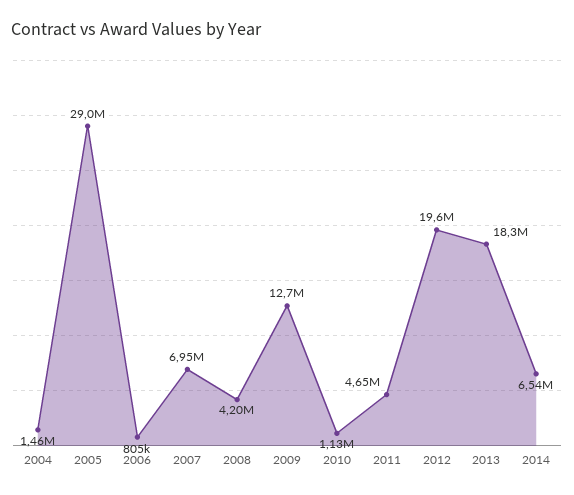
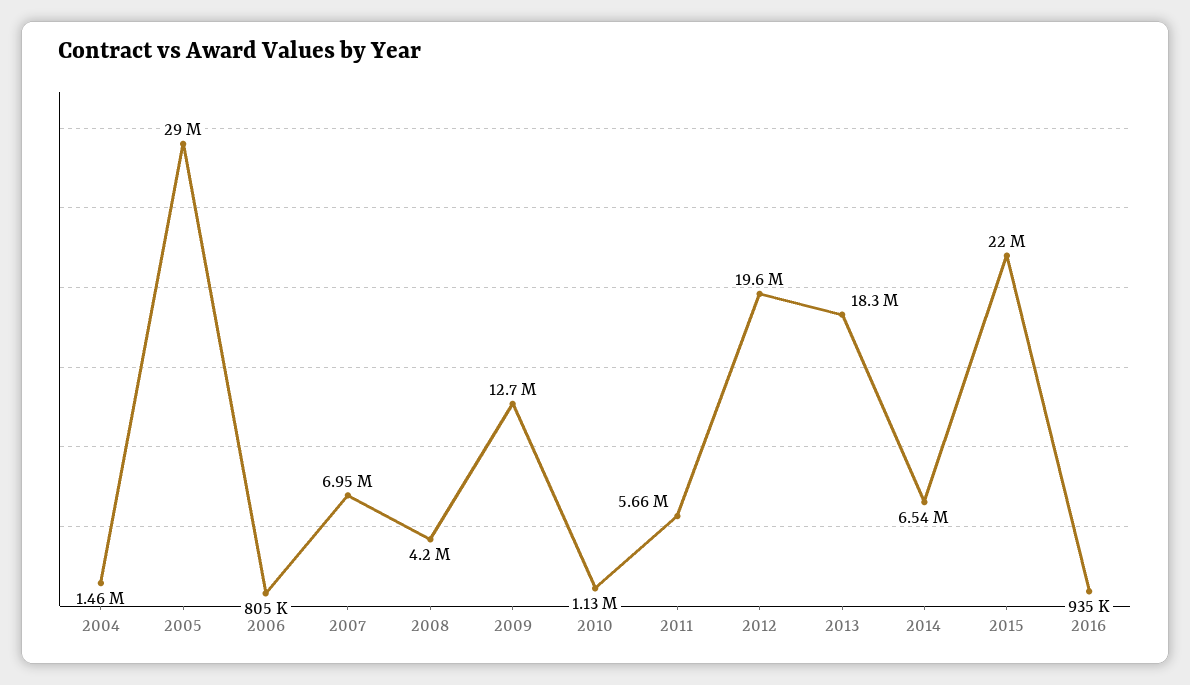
2011: 4650000 -> 5660000
2015: none -> 22000000
2016: none -> 935000

